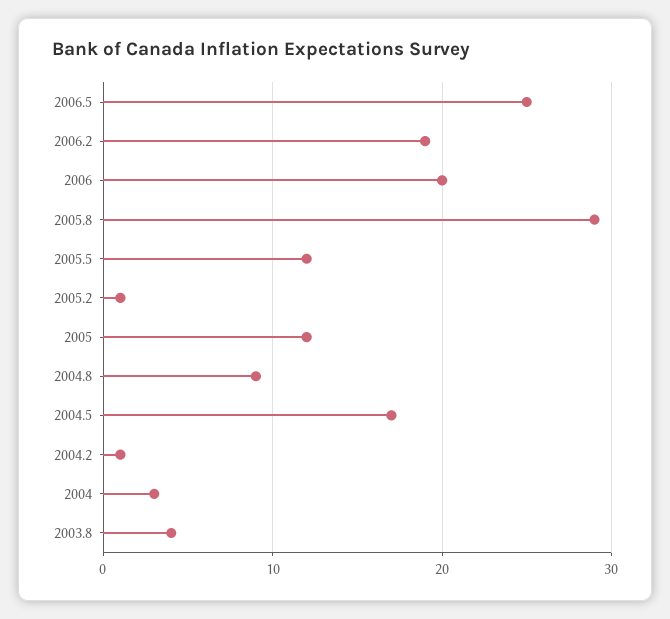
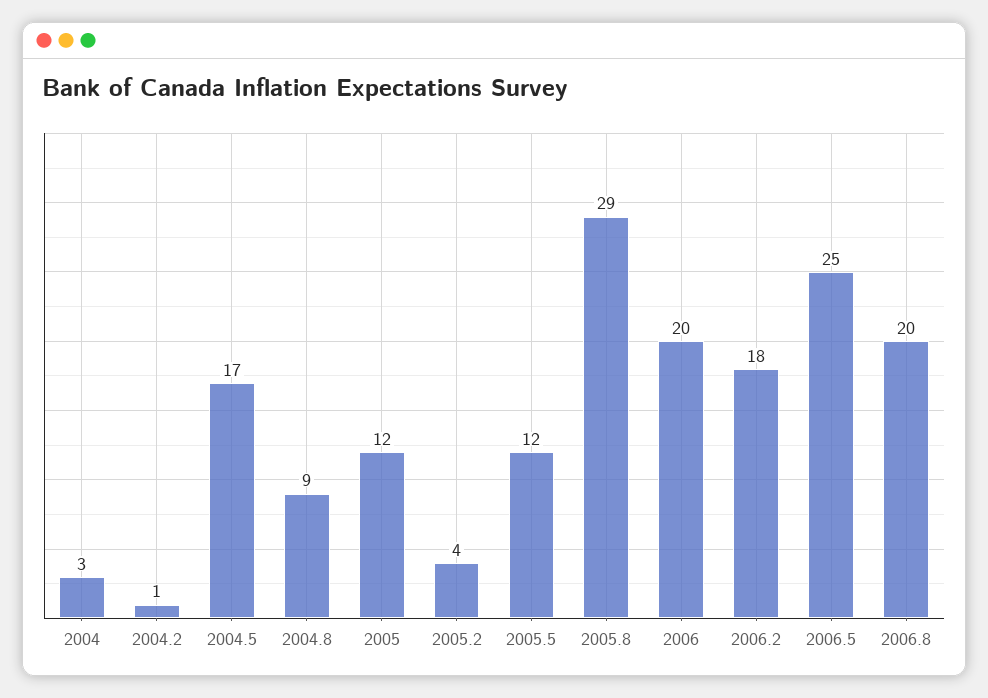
2006.2: 19 -> 18
2005.2: 1 -> 4
2003.8: 4 -> none
2006.8: none -> 20

